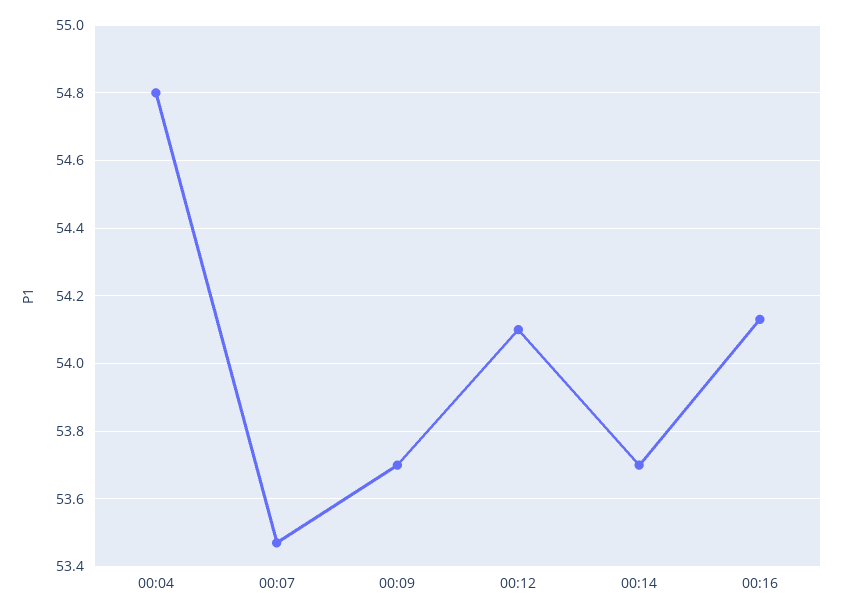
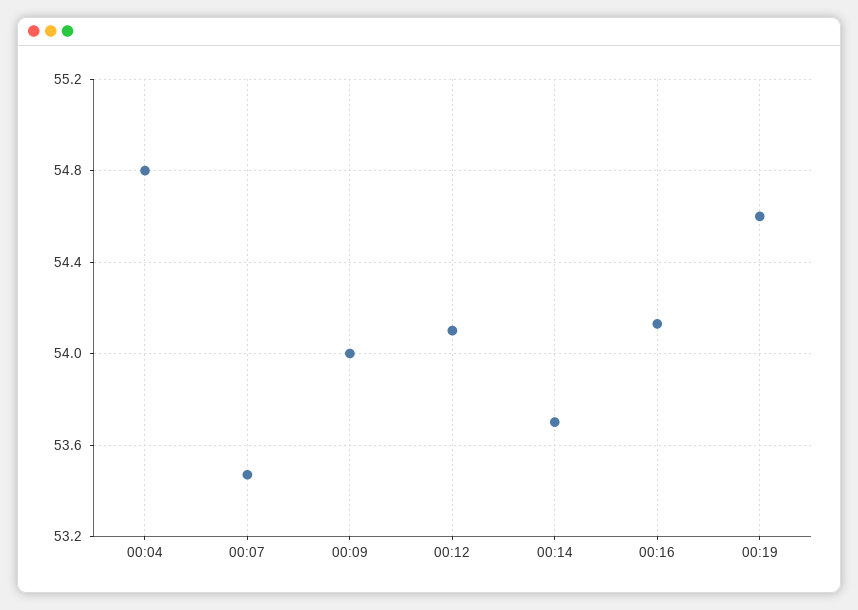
00:09: 53.7 -> 54
00:19: none -> 54.6

